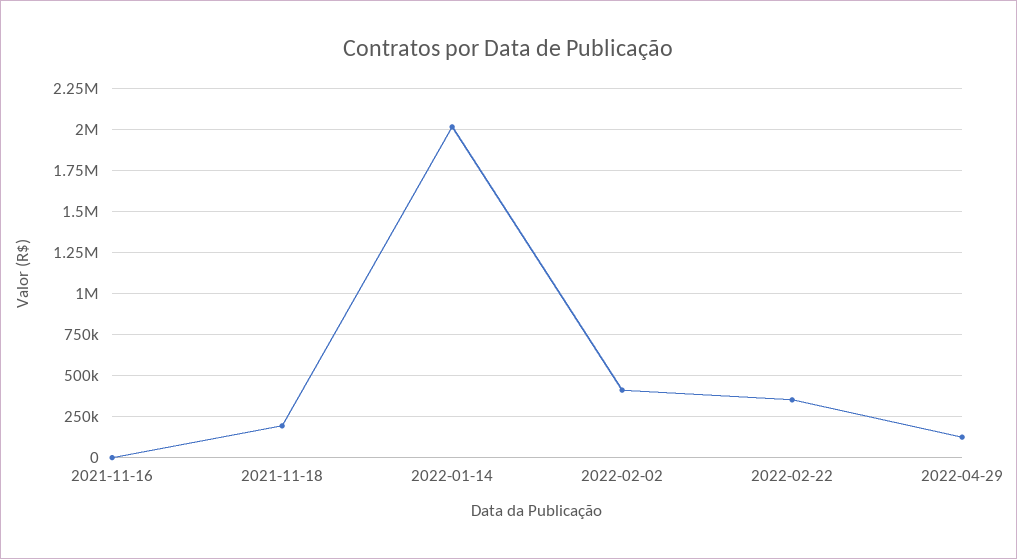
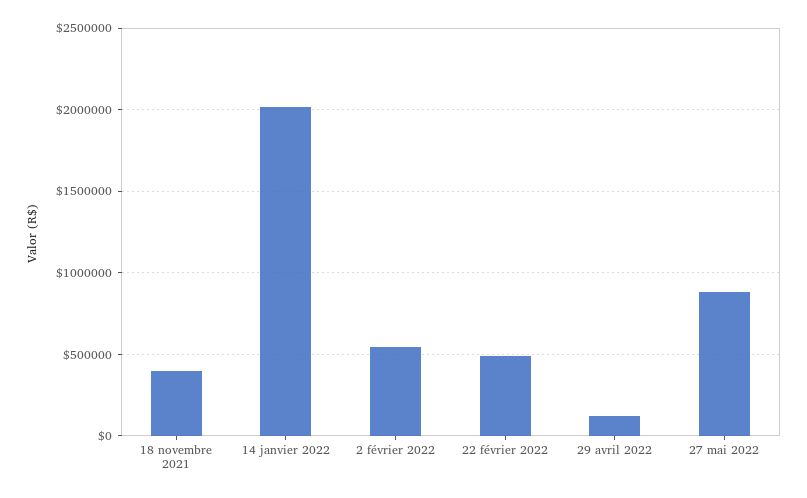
2021-11-16: 0 -> none
2021-11-18: 200000 -> 400000
2022-02-02: 400000 -> 550000
2022-02-22: 350000 -> 500000
27 mai 2022: none -> 900000

